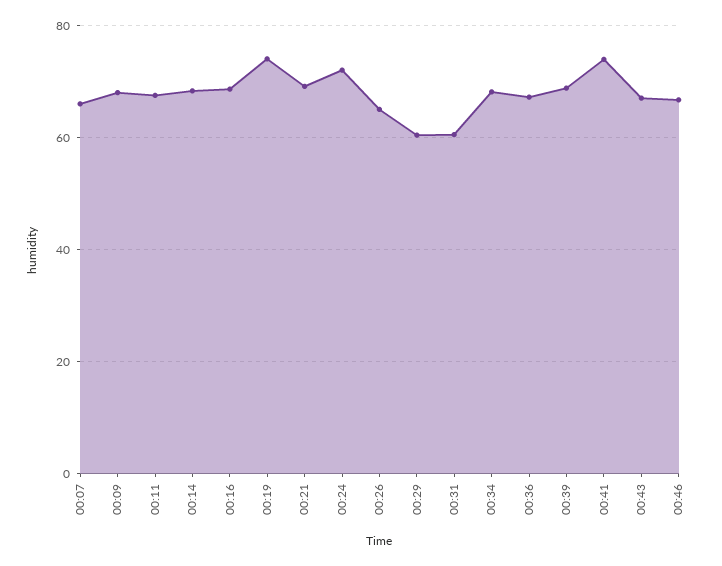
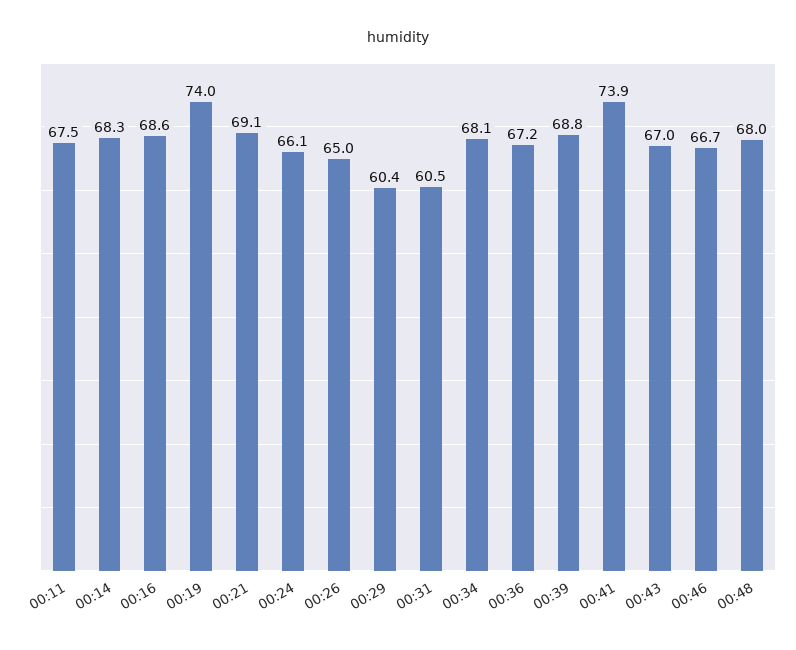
00:07: 66 -> none
00:09: 68 -> none
00:24: 72 -> 66.1
00:48: none -> 68

